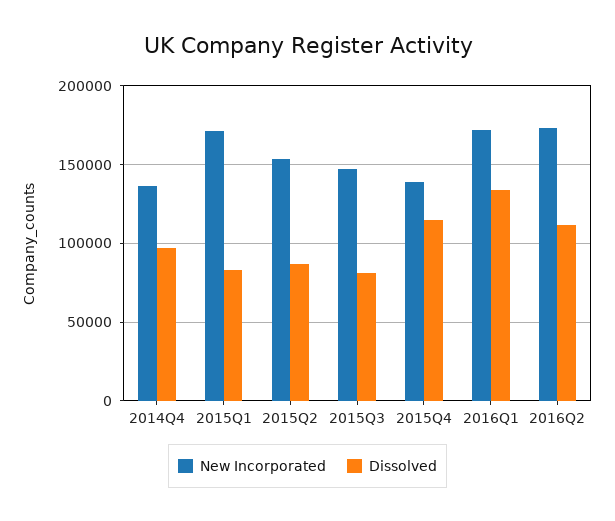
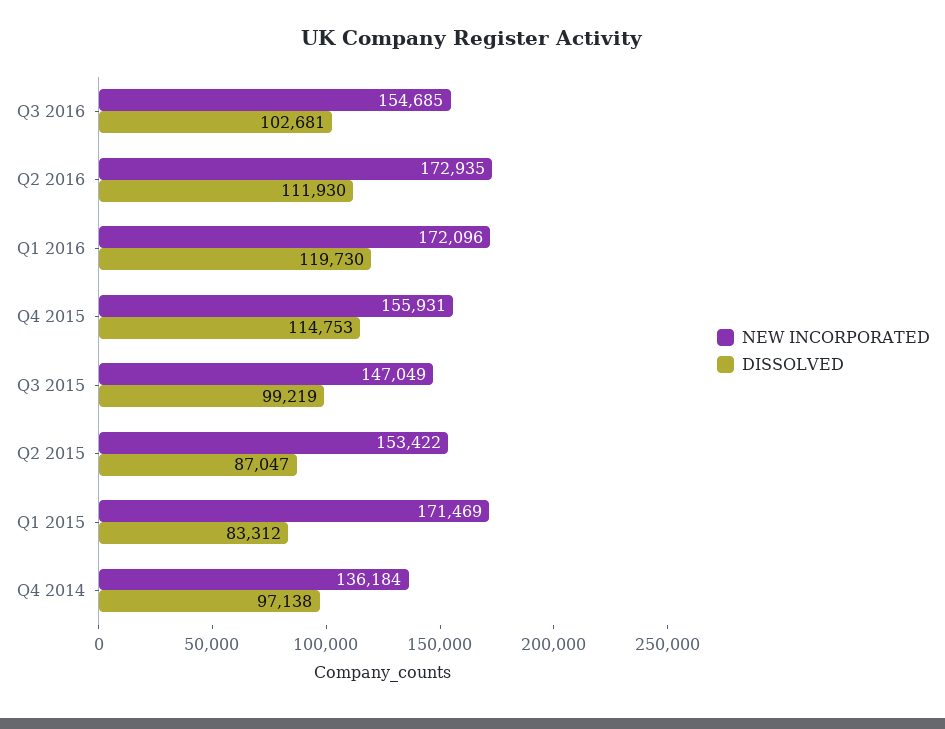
Dissolved, 2015Q3: 80000 -> 99219
New Incorporated, 2015Q4: 140000 -> 155931
Dissolved, 2016Q1: 135000 -> 119730
New Incorporated, Q3 2016: none -> 154685
Dissolved, Q3 2016: none -> 102681

